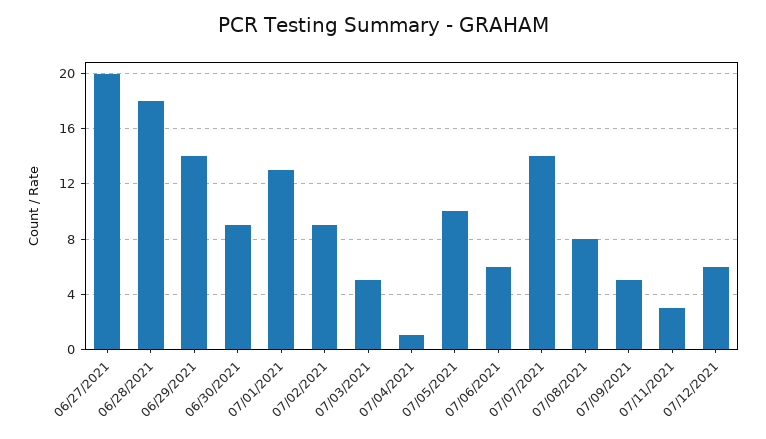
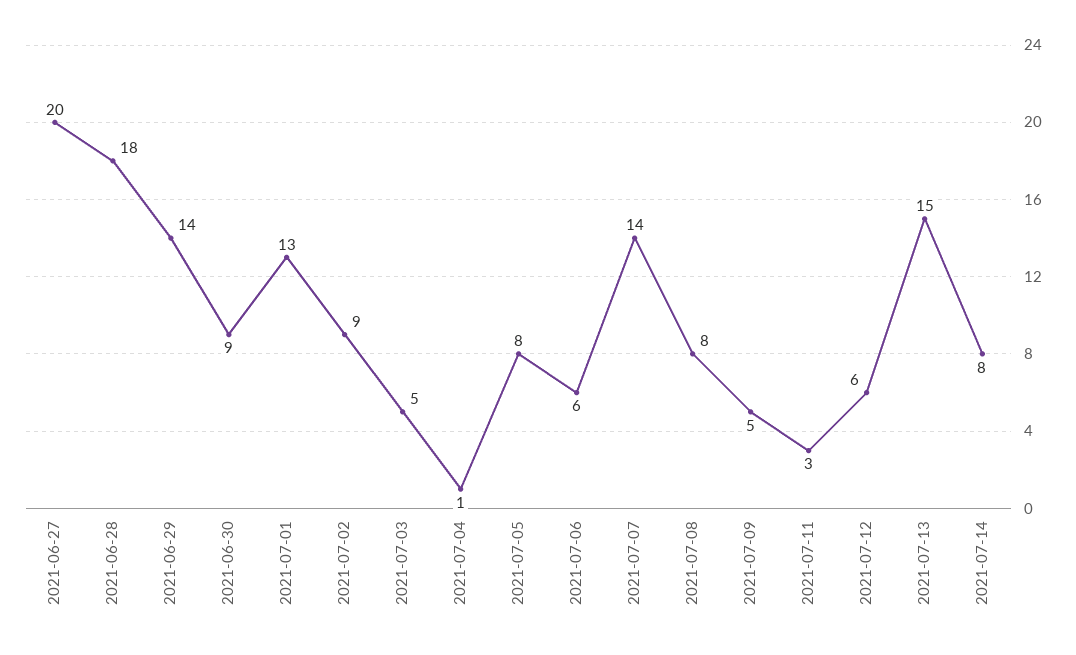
07/05/2021: 10 -> 8
2021-07-13: none -> 15
2021-07-14: none -> 8

